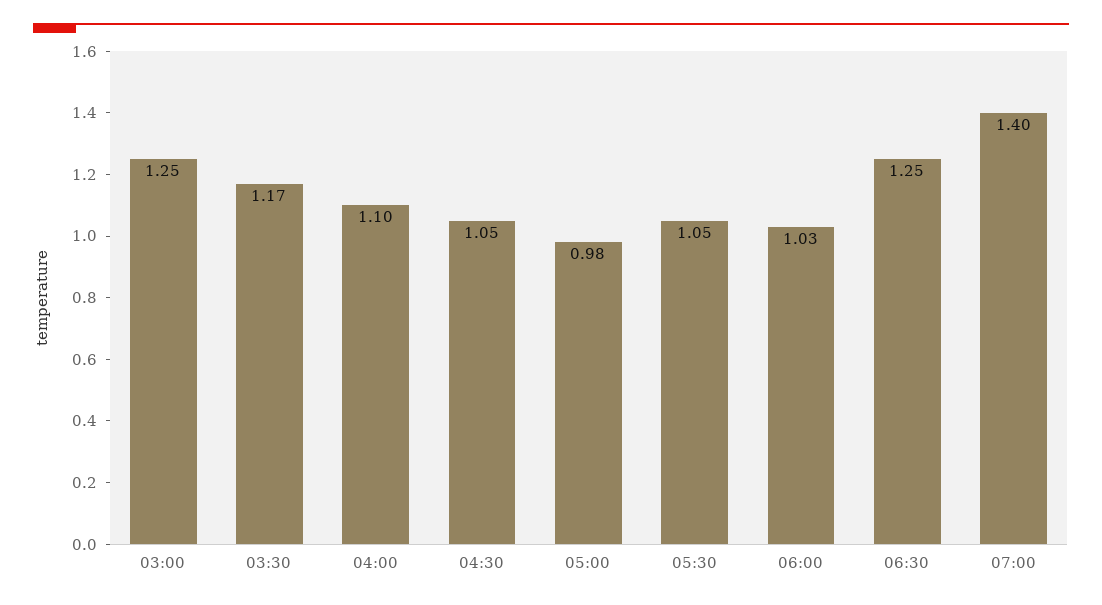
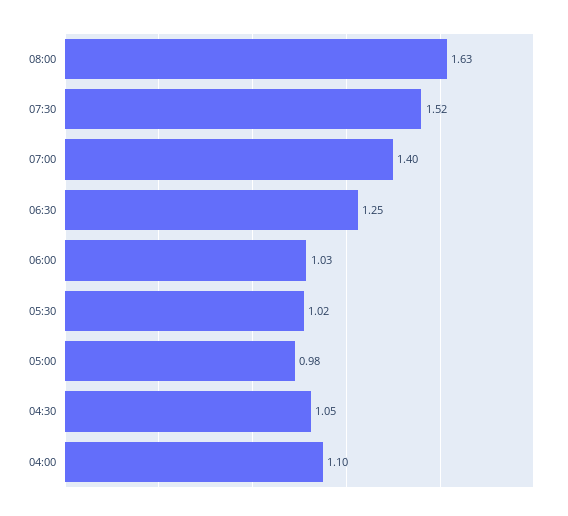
03:00: 1.25 -> none
03:30: 1.17 -> none
05:30: 1.05 -> 1.02
08:00: none -> 1.63
07:30: none -> 1.52

